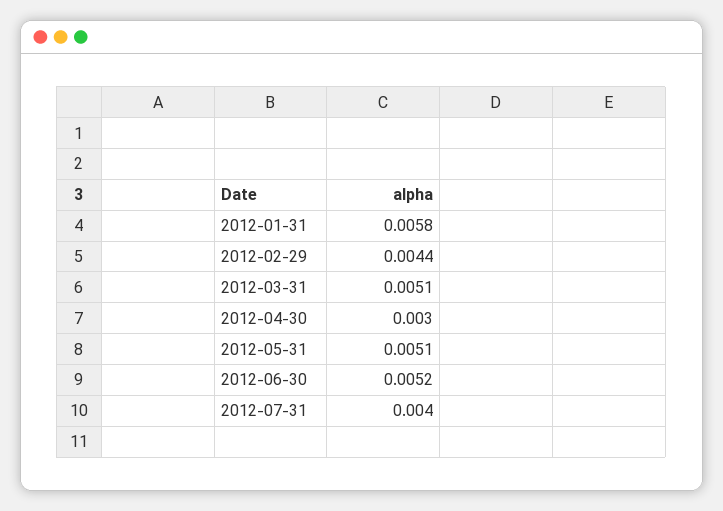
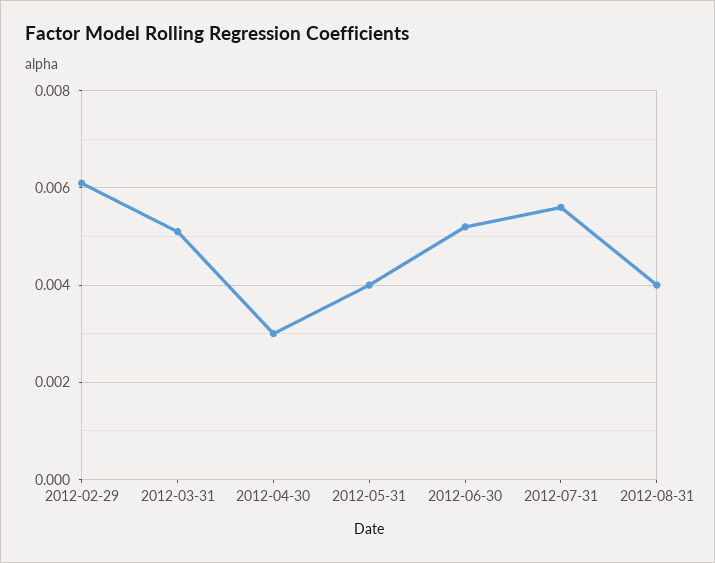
2012-01-31: 0.0058 -> none
2012-02-29: 0.0044 -> 0.006
2012-05-31: 0.0051 -> 0.004
2012-07-31: 0.004 -> 0.0055
2012-08-31: none -> 0.004

